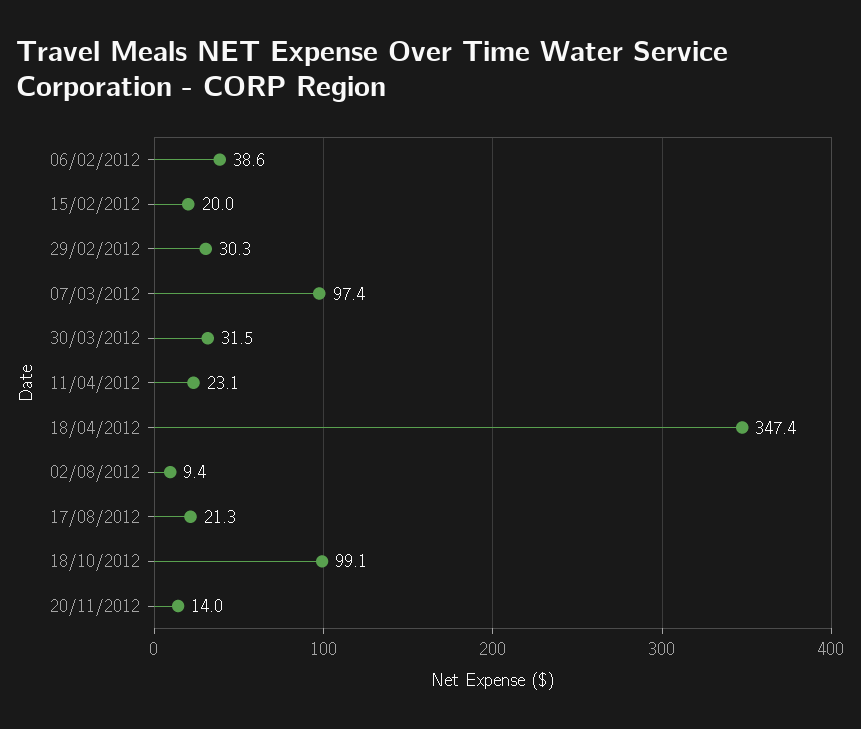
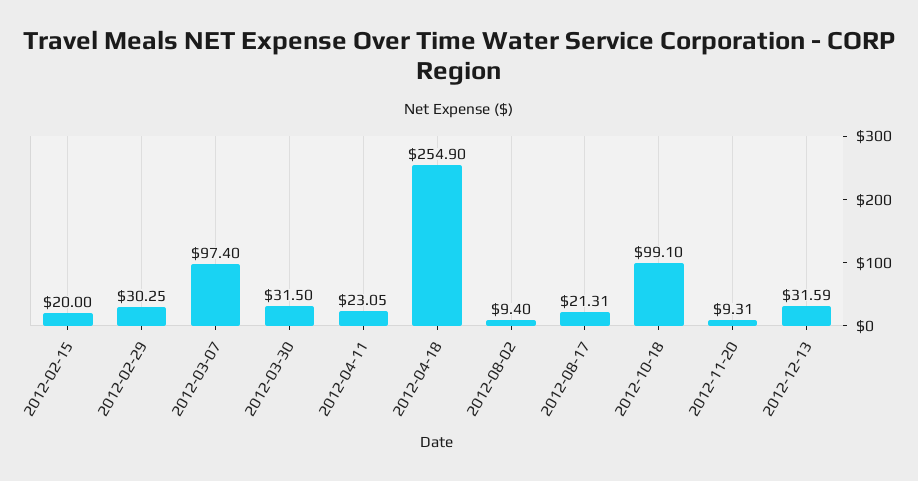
06/02/2012: 38.6 -> none
18/04/2012: 347.4 -> 254.9
20/11/2012: 14 -> 9.31
2012-12-13: none -> 31.59

